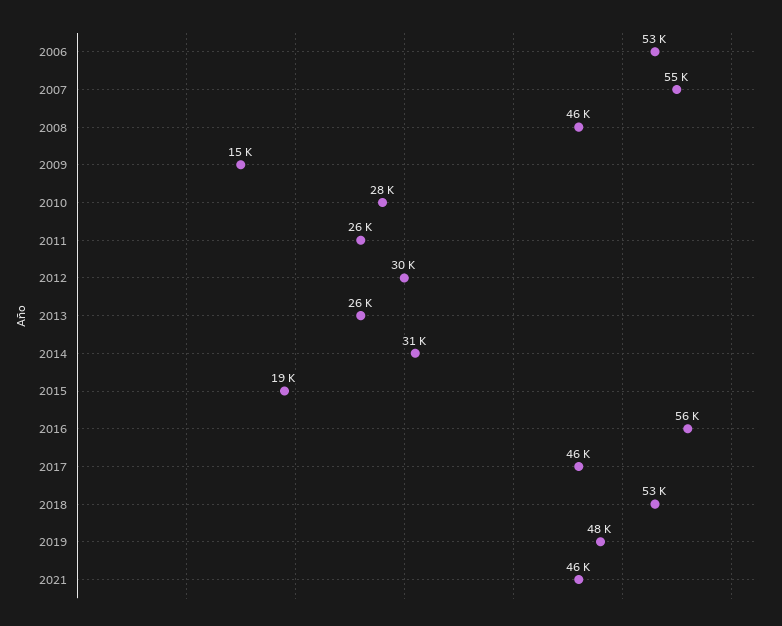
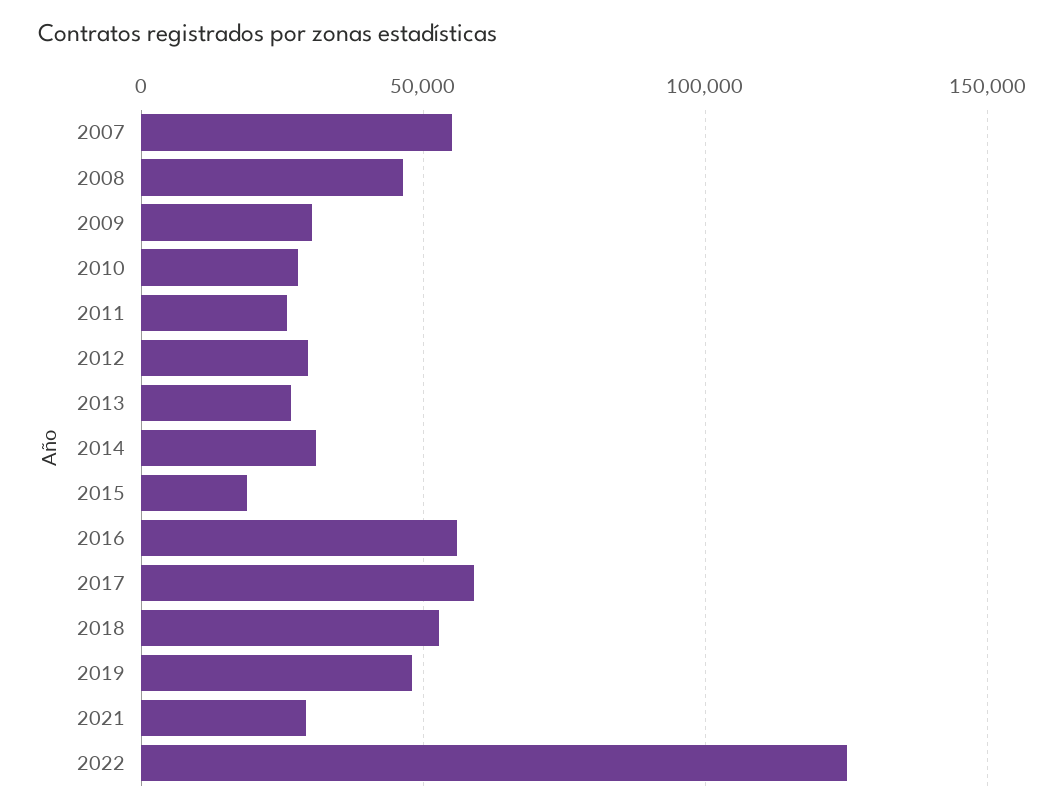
2006: 53000 -> none
2009: 15000 -> 30000
2017: 46000 -> 60000
2021: 46000 -> 30000
2022: none -> 125000

